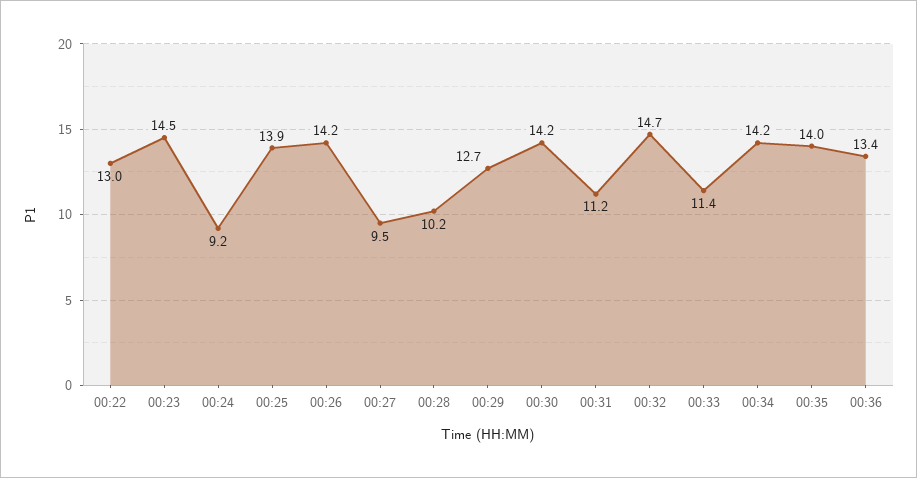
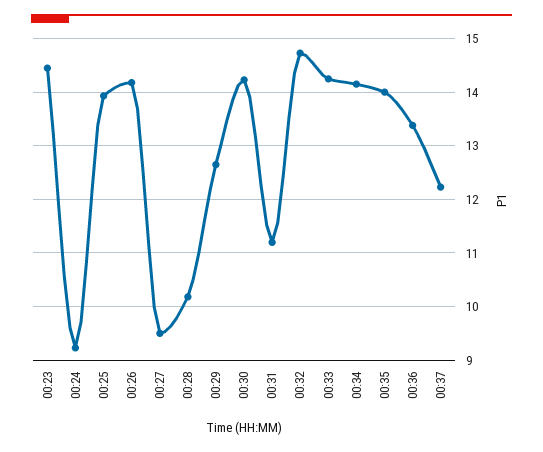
00:22: 13 -> none
00:33: 11.4 -> 14.2
00:37: none -> 12.2

